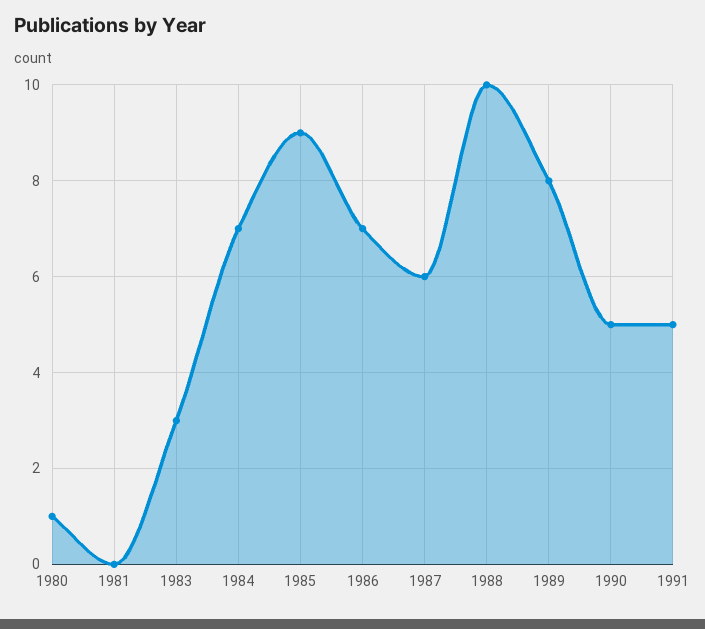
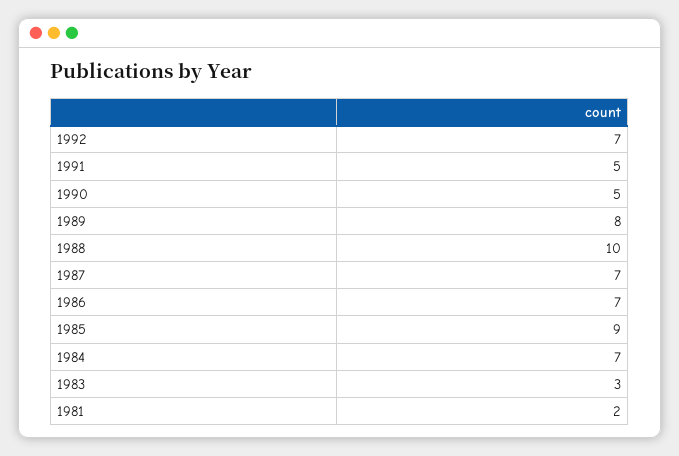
1980: 1 -> none
1981: 0 -> 2
1987: 6 -> 7
1992: none -> 7

